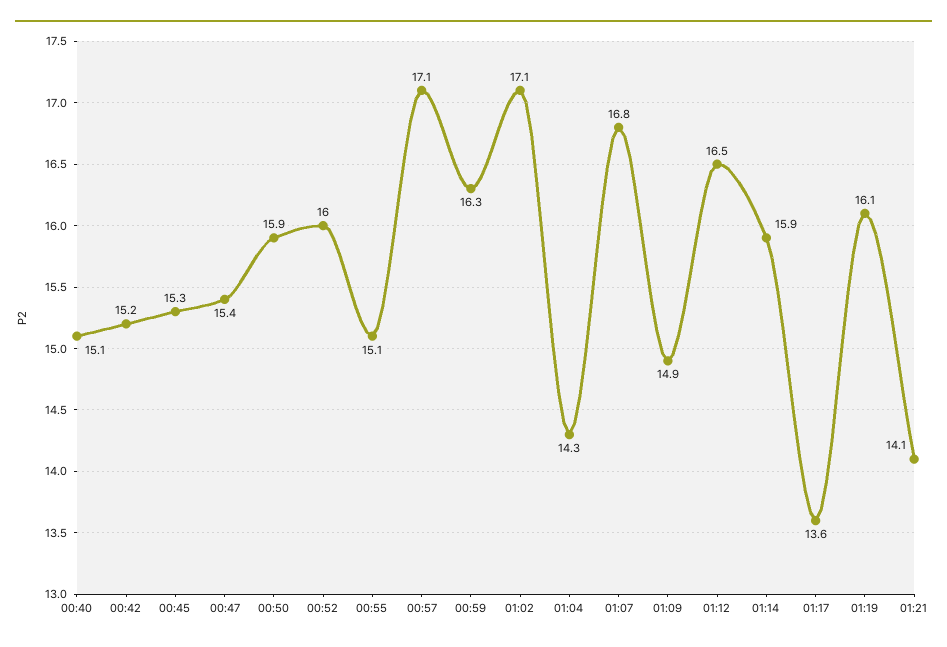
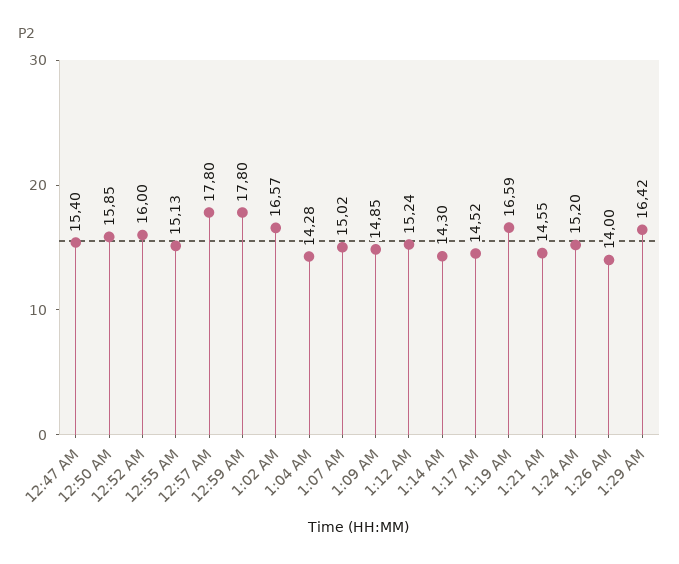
00:40: 15.1 -> none
00:42: 15.2 -> none
00:45: 15.3 -> none
00:57: 17.1 -> 17.8
00:59: 16.3 -> 17.8
01:02: 17.1 -> 16.57
01:07: 16.8 -> 15.02
01:12: 16.5 -> 15.24
01:14: 15.9 -> 14.3
01:17: 13.6 -> 14.52
01:19: 16.1 -> 16.59
01:21: 14.1 -> 14.55
1:24 AM: none -> 15.2
1:26 AM: none -> 14
1:29 AM: none -> 16.42

